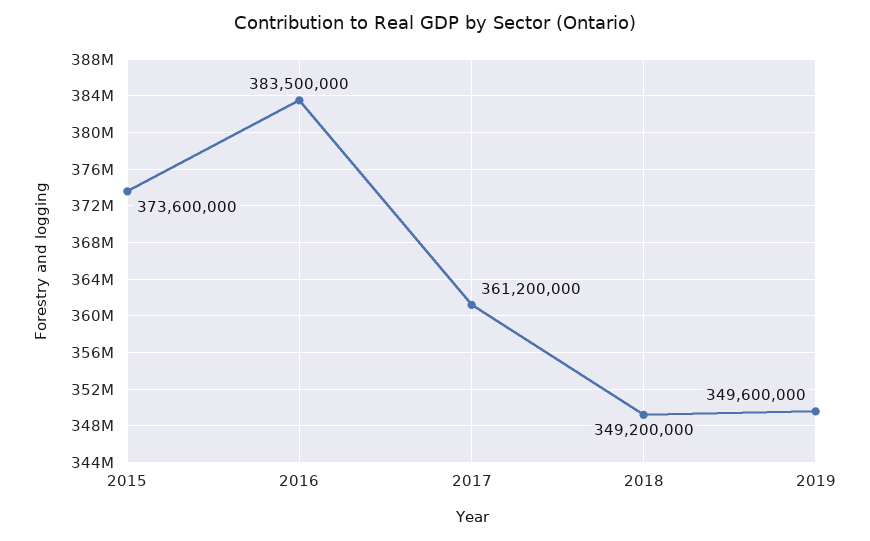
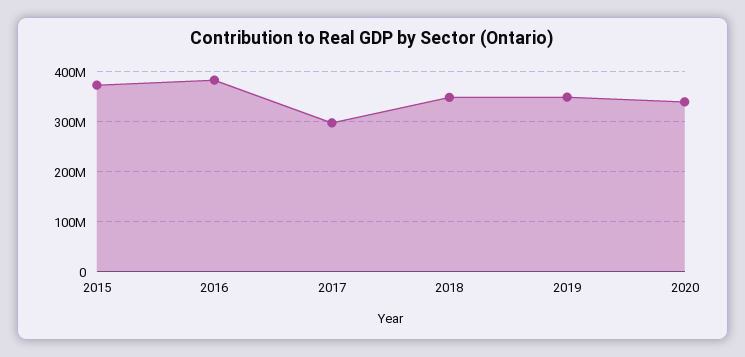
2017: 361200000 -> 300000000
2020: none -> 340000000

